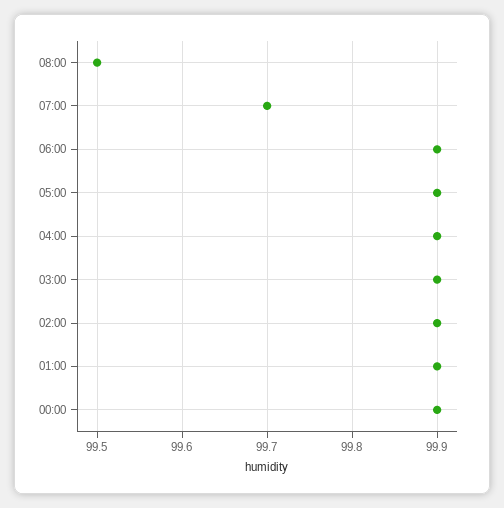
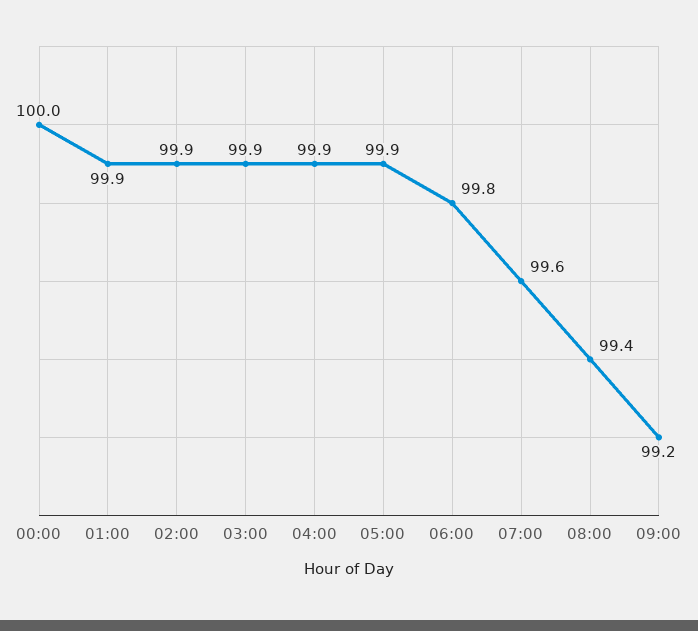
08:00: 99.5 -> 99.4
07:00: 99.7 -> 99.6
06:00: 99.9 -> 99.8
00:00: 99.9 -> 100
09:00: none -> 99.2

